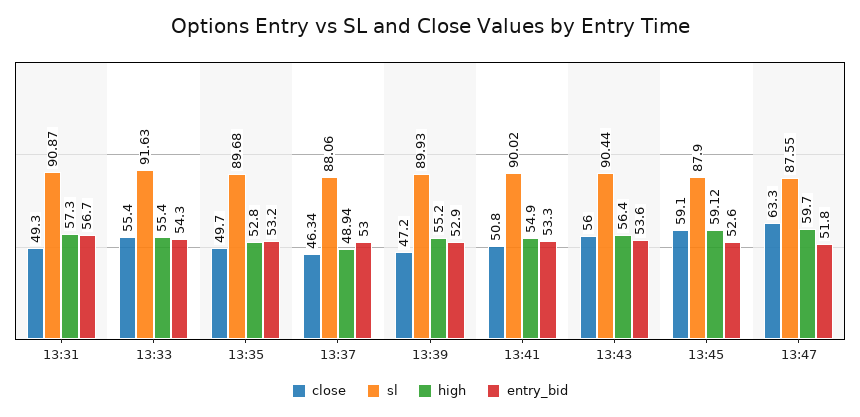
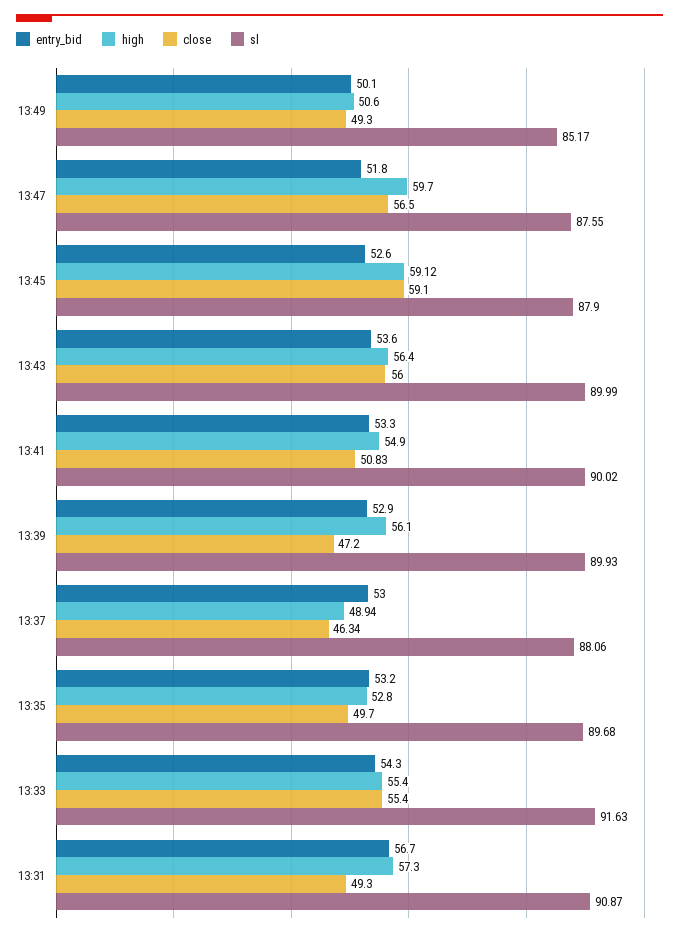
high, 13:39: 55.2 -> 56.1
close, 13:41: 50.8 -> 50.83
sl, 13:43: 90.44 -> 89.99
close, 13:47: 63.3 -> 56.5
entry_bid, 13:49: none -> 50.1
high, 13:49: none -> 50.6
close, 13:49: none -> 49.3
sl, 13:49: none -> 85.17

